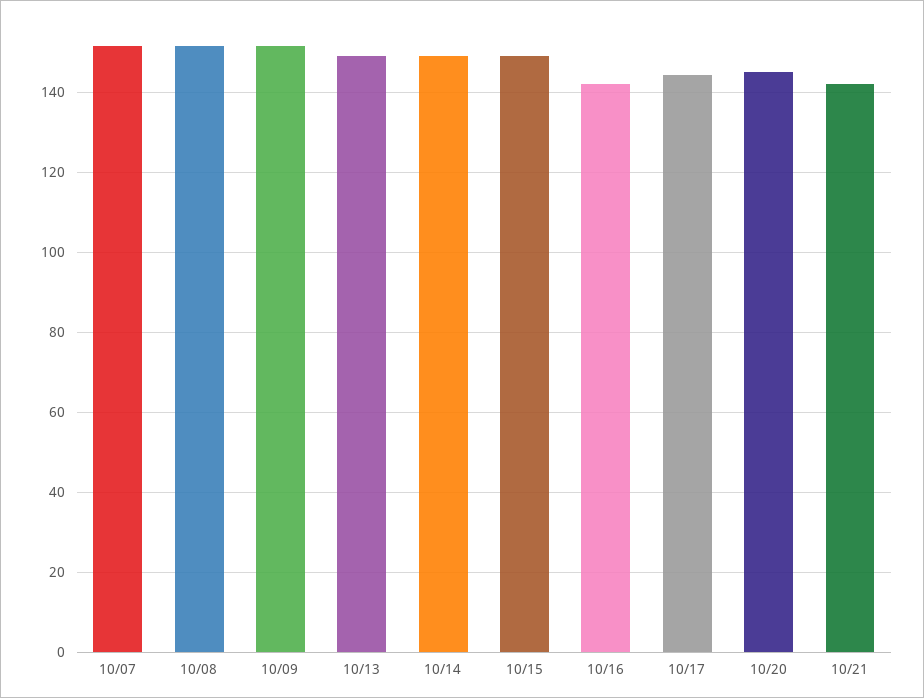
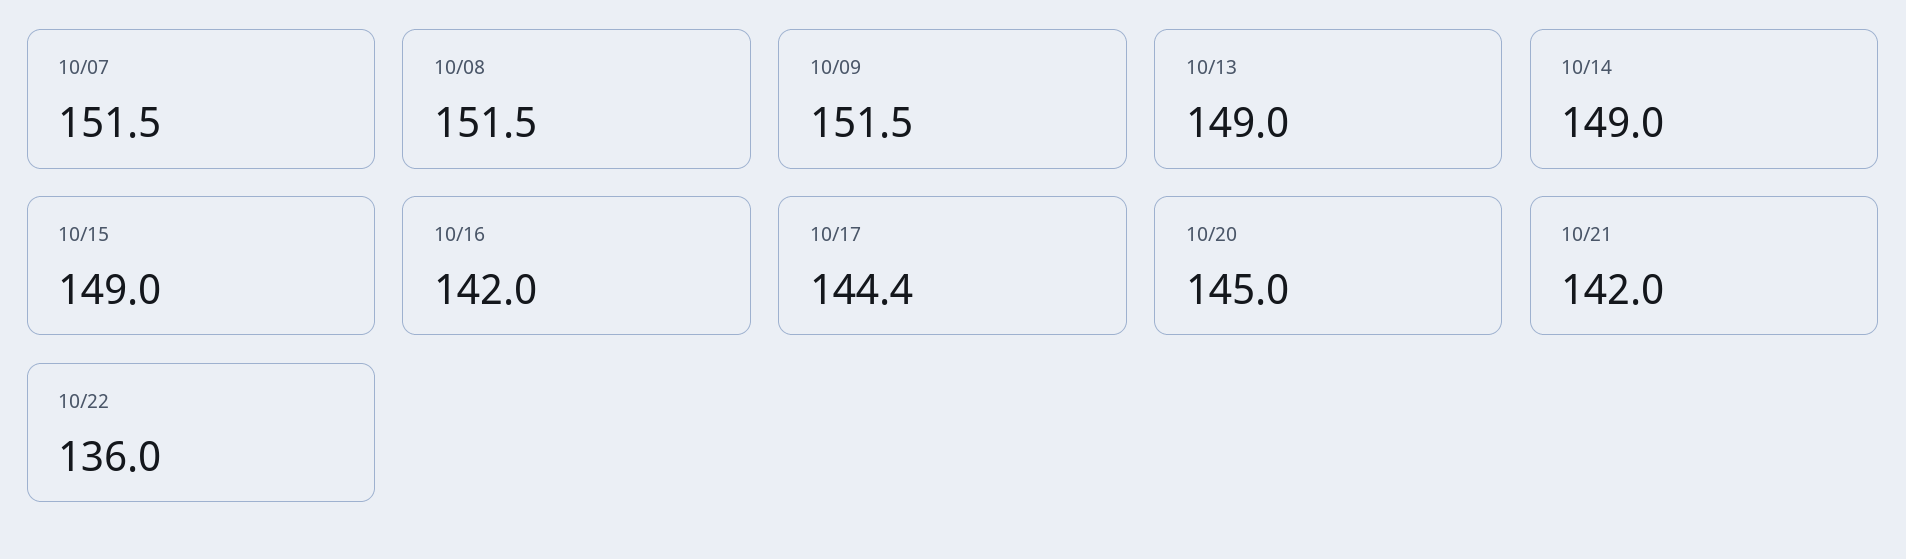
10/22: none -> 136

